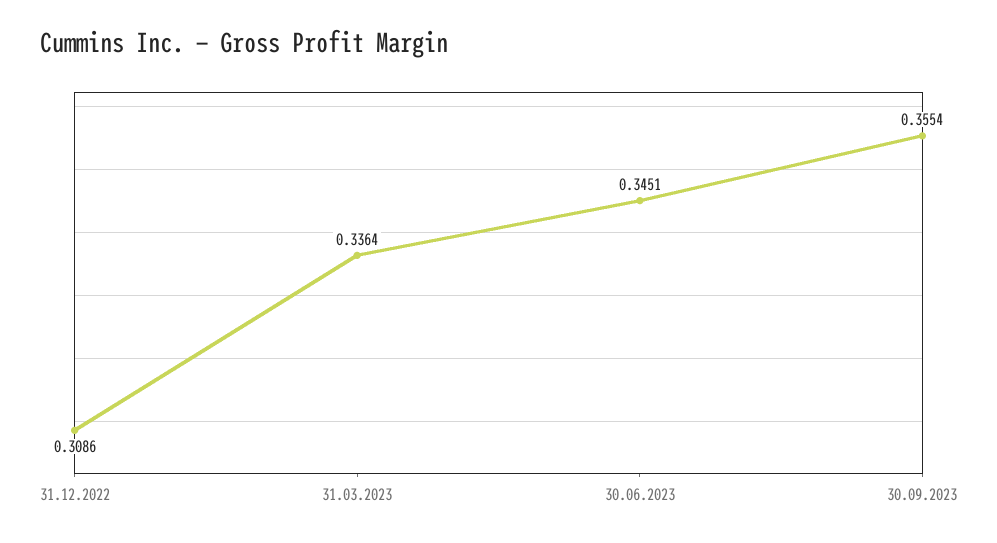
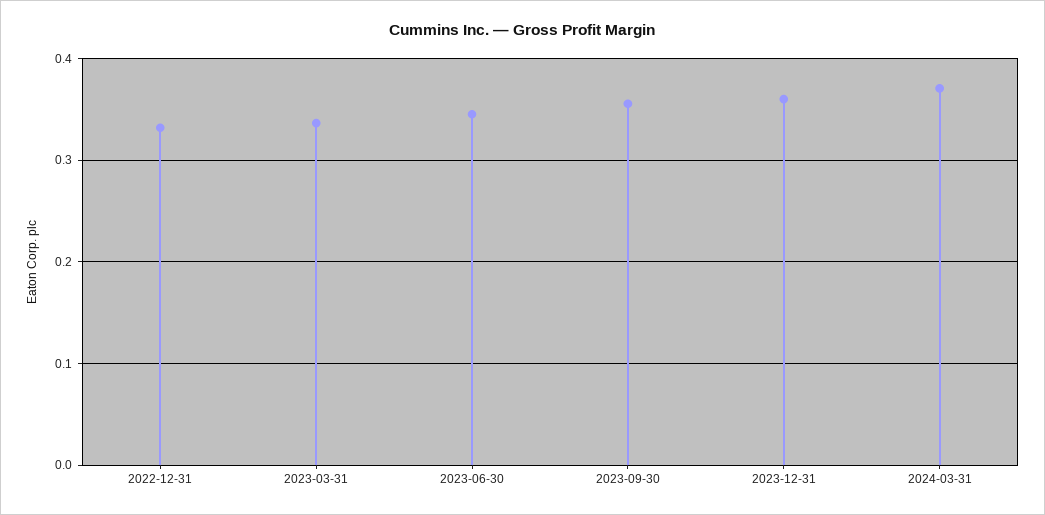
31.12.2022: 0.3086 -> 0.33
2023-12-31: none -> 0.36
2024-03-31: none -> 0.37

